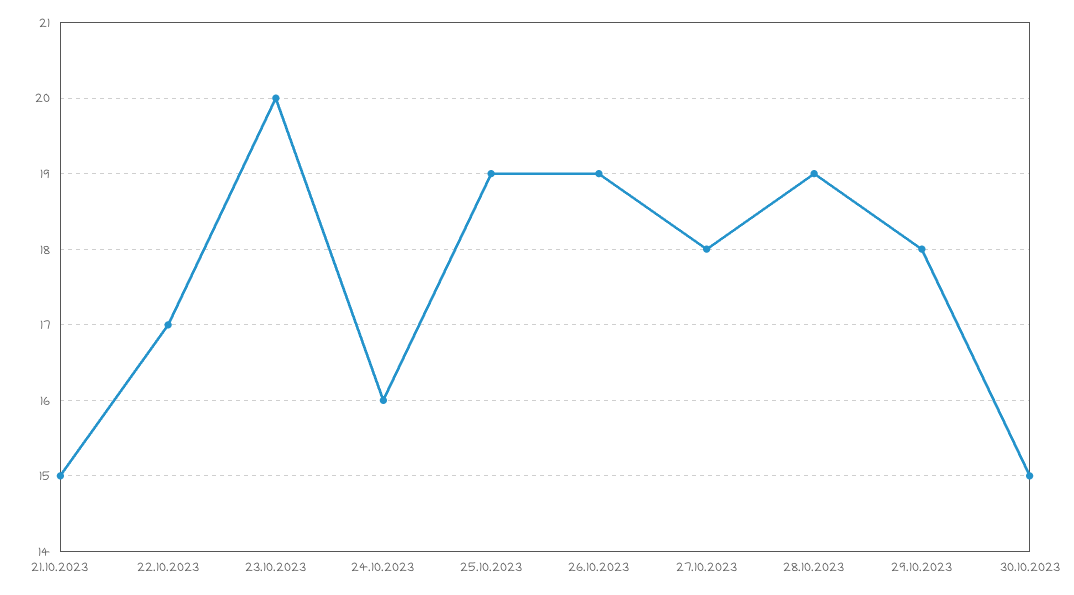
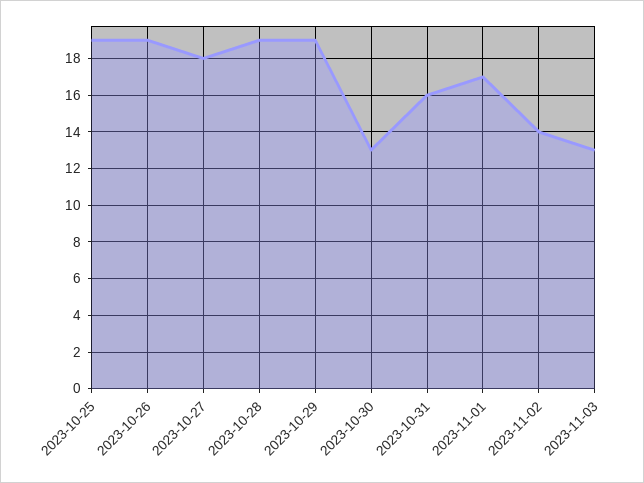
21.10.2023: 15 -> none
22.10.2023: 17 -> none
23.10.2023: 20 -> none
24.10.2023: 16 -> none
29.10.2023: 18 -> 19
30.10.2023: 15 -> 13
2023-10-31: none -> 16
2023-11-01: none -> 17
2023-11-02: none -> 14
2023-11-03: none -> 13

